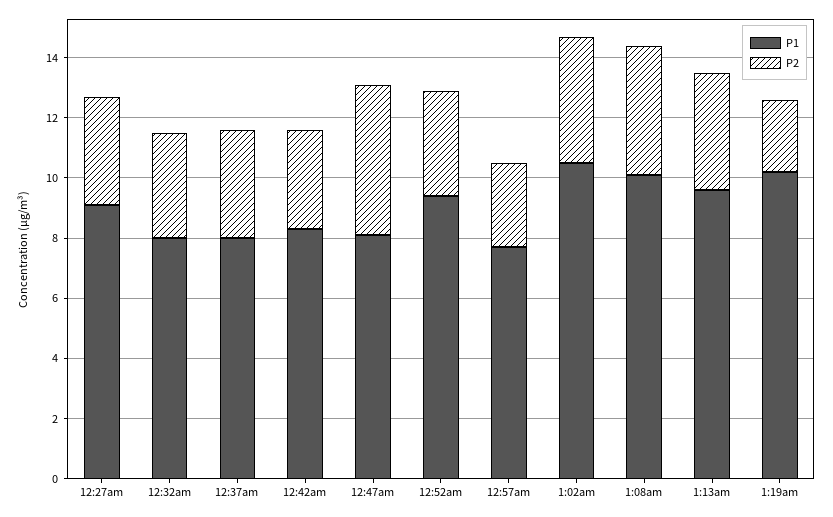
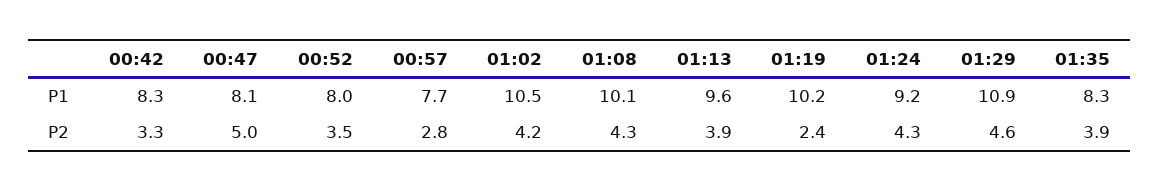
P1, 12:27am: 9 -> none
P2, 12:27am: 3.5 -> none
P1, 12:32am: 8 -> none
P2, 12:32am: 3.5 -> none
P1, 12:37am: 8 -> none
P2, 12:37am: 3.5 -> none
P1, 12:52am: 9.5 -> 8
P1, 01:24: none -> 9.2
P1, 01:29: none -> 10.9
P1, 01:35: none -> 8.3
P2, 01:24: none -> 4.3
P2, 01:29: none -> 4.6
P2, 01:35: none -> 3.9

